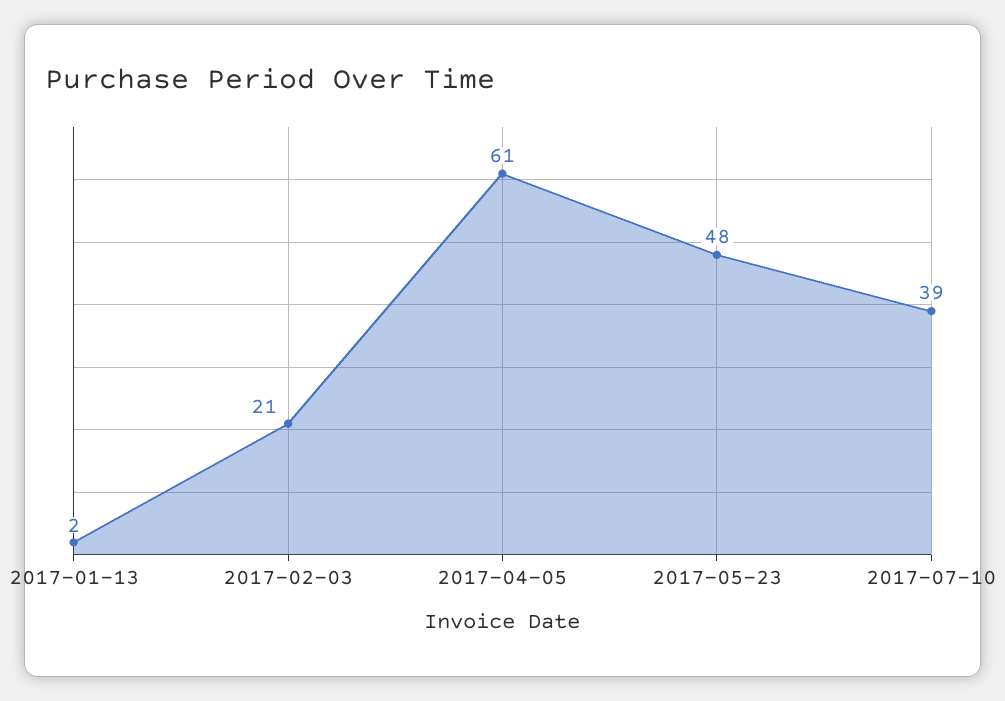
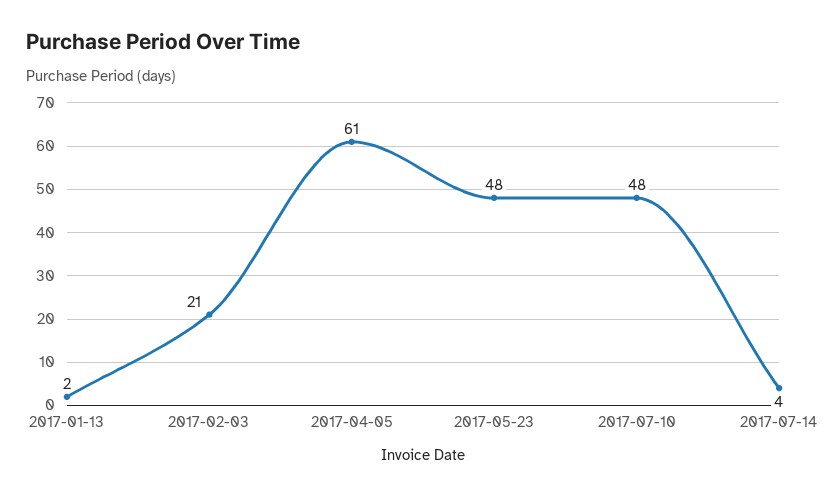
2017-07-10: 39 -> 48
2017-07-14: none -> 4

